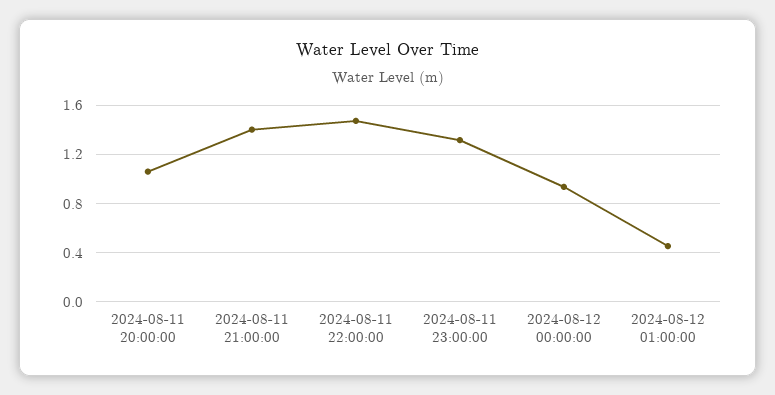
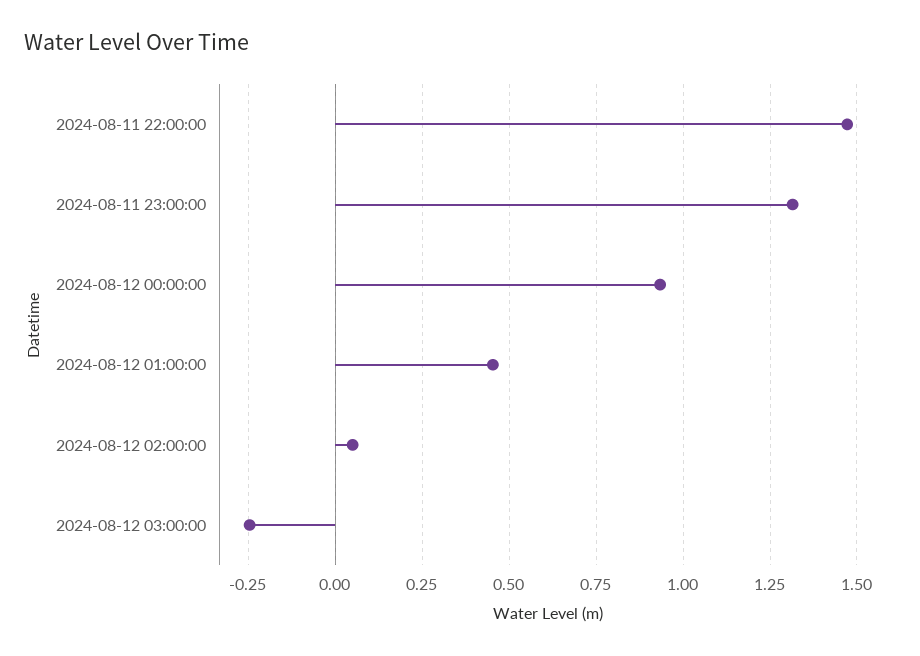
2024-08-11 20:00:00: 1.05 -> none
2024-08-11 21:00:00: 1.4 -> none
2024-08-12 02:00:00: none -> 0.05
2024-08-12 03:00:00: none -> -0.25

